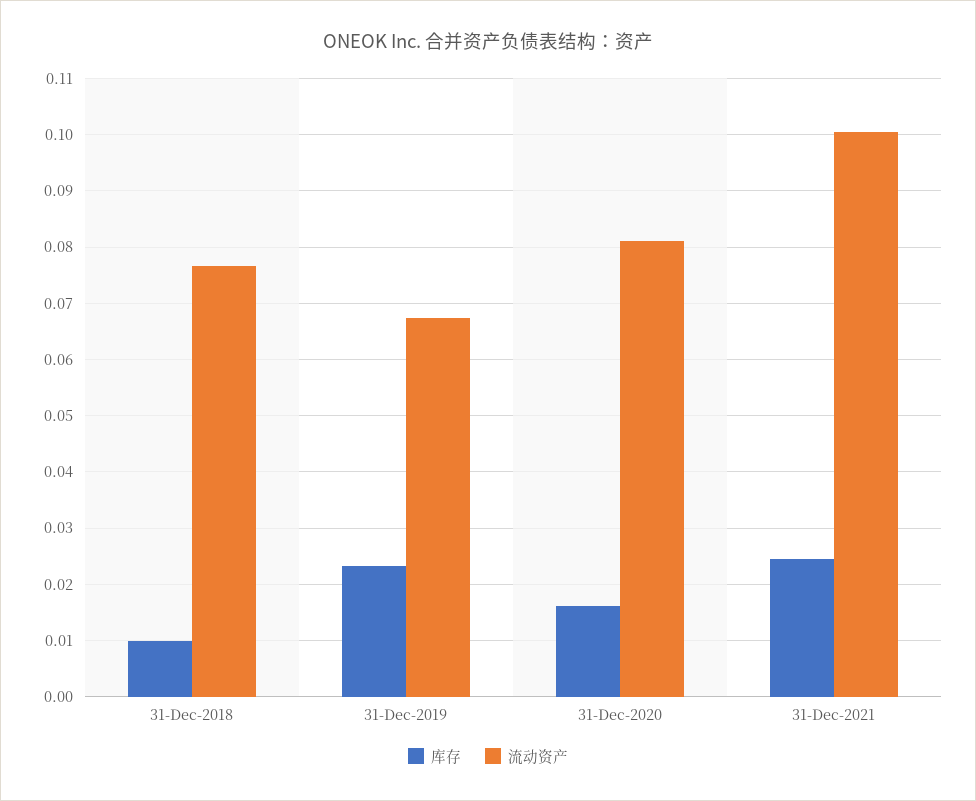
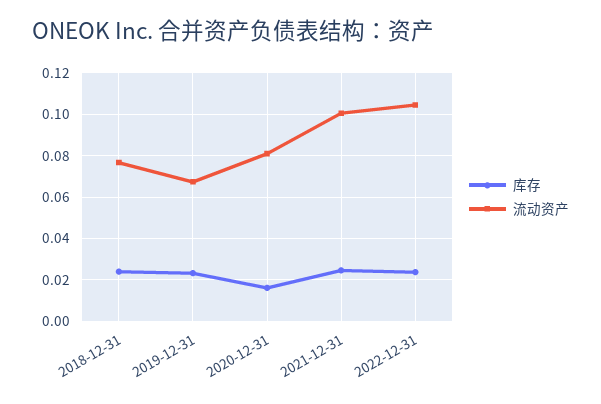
库存, 31-Dec-2018: 0.01 -> 0.025
库存, 2022-12-31: none -> 0.025
流动资产, 2022-12-31: none -> 0.105

